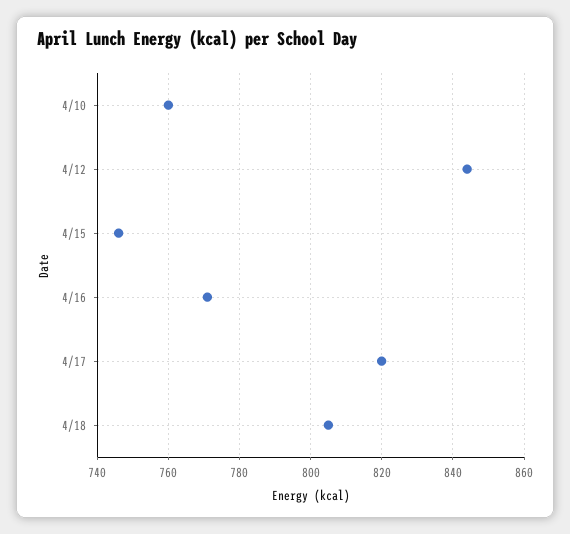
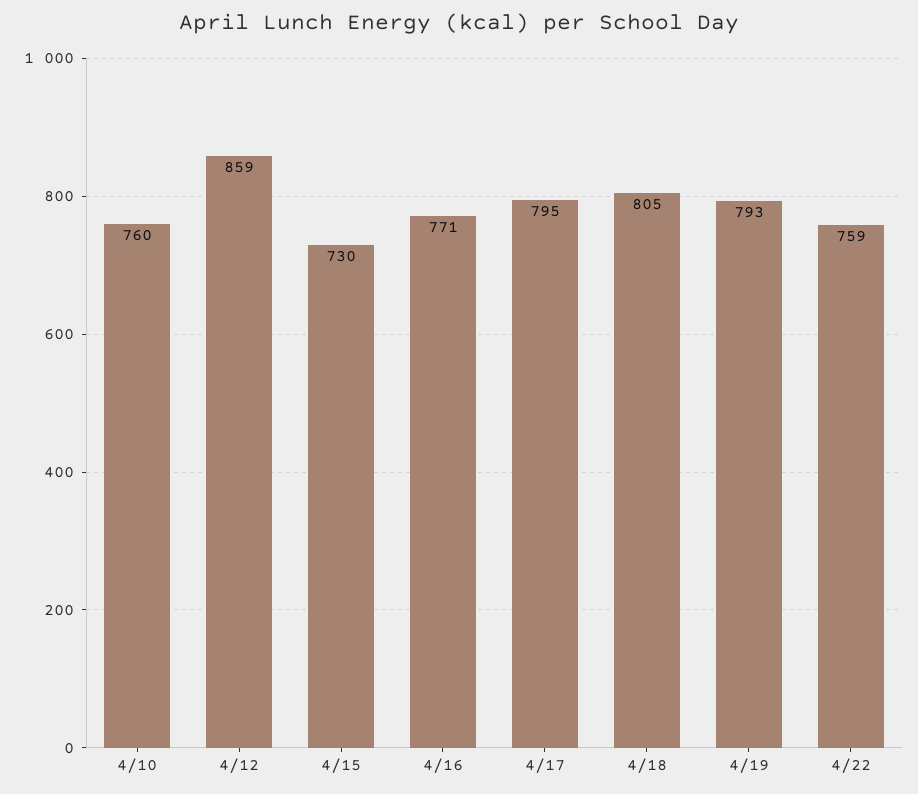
4/12: 845 -> 859
4/15: 745 -> 730
4/17: 820 -> 795
4/19: none -> 793
4/22: none -> 759

